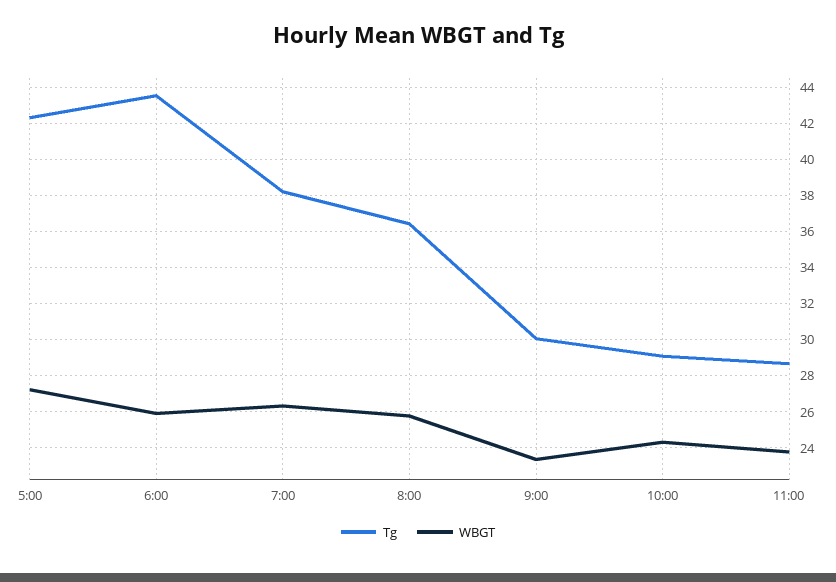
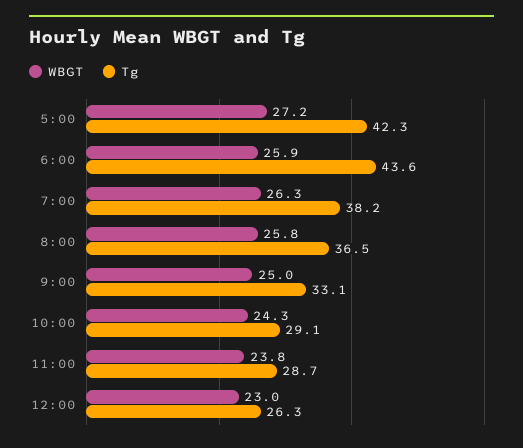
Tg, 9:00: 30 -> 33.1
WBGT, 9:00: 23.5 -> 25
WBGT, 12:00: none -> 23
Tg, 12:00: none -> 26.3

